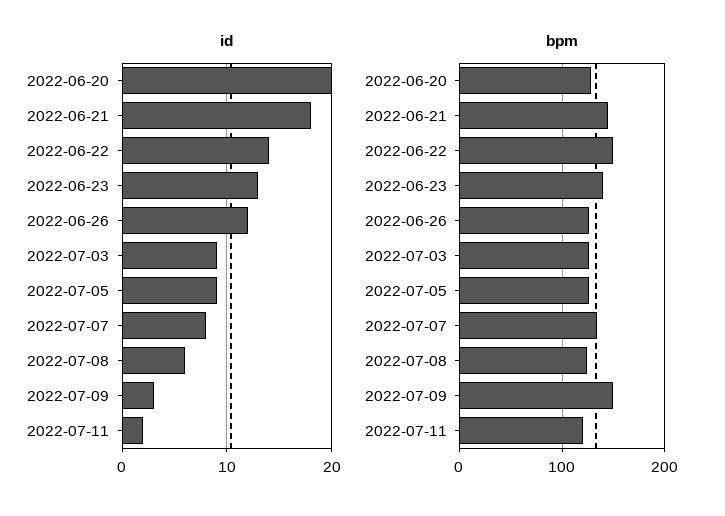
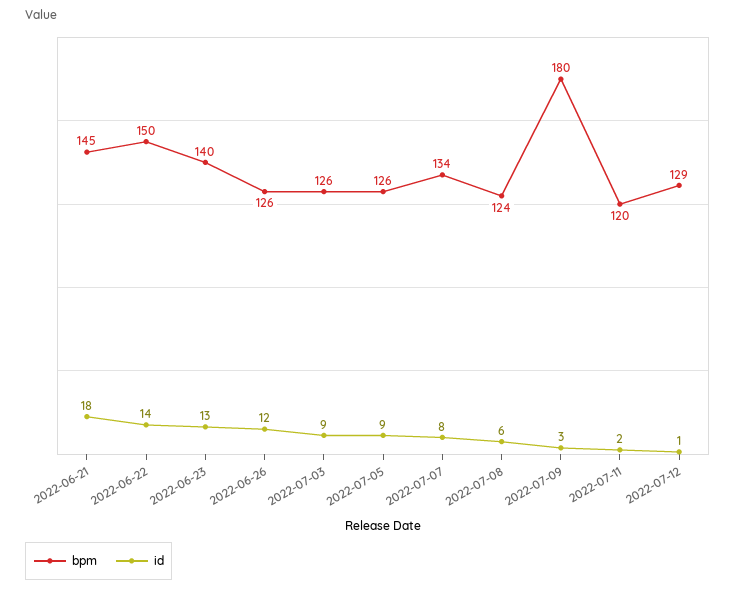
id, 2022-06-20: 20 -> none
bpm, 2022-06-20: 130 -> none
bpm, 2022-07-09: 150 -> 180
bpm, 2022-07-12: none -> 129
id, 2022-07-12: none -> 1

